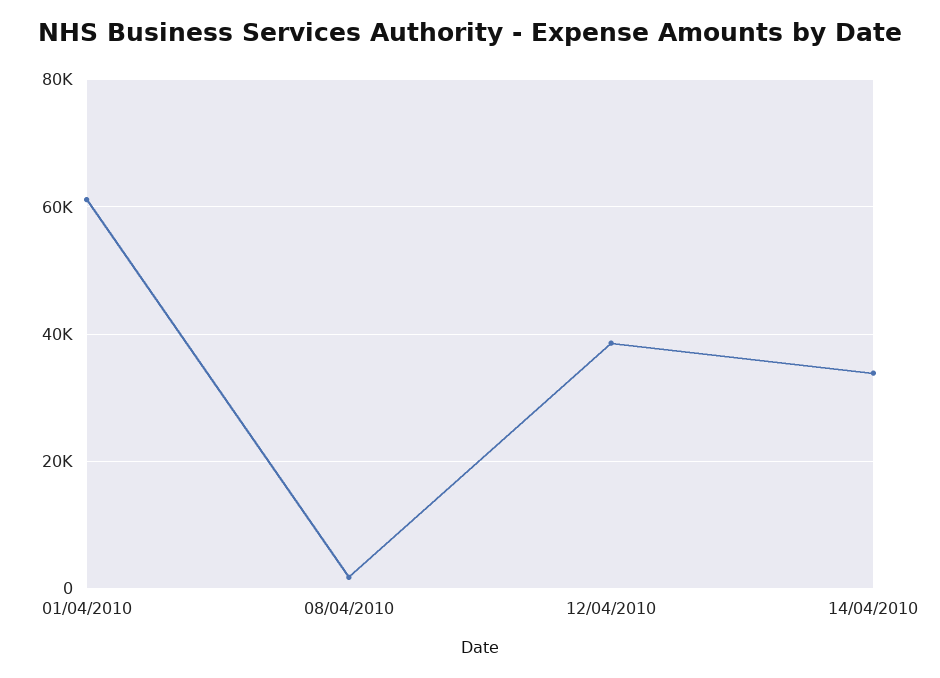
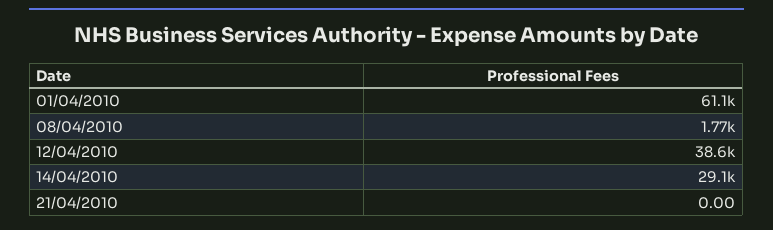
14/04/2010: 34000 -> 29100
21/04/2010: none -> 0

